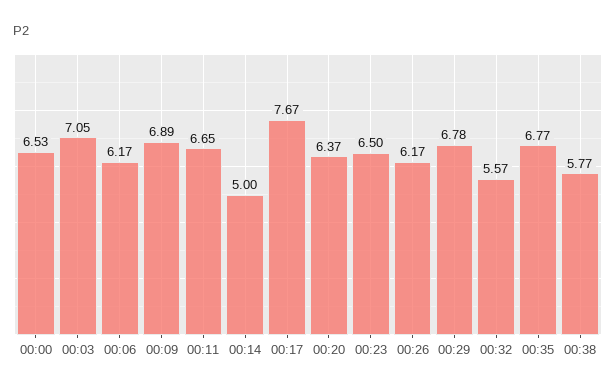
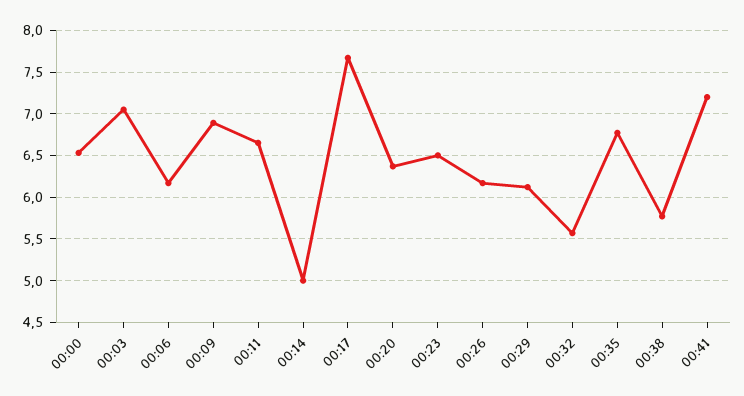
00:29: 6.78 -> 6.1
00:41: none -> 7.2

